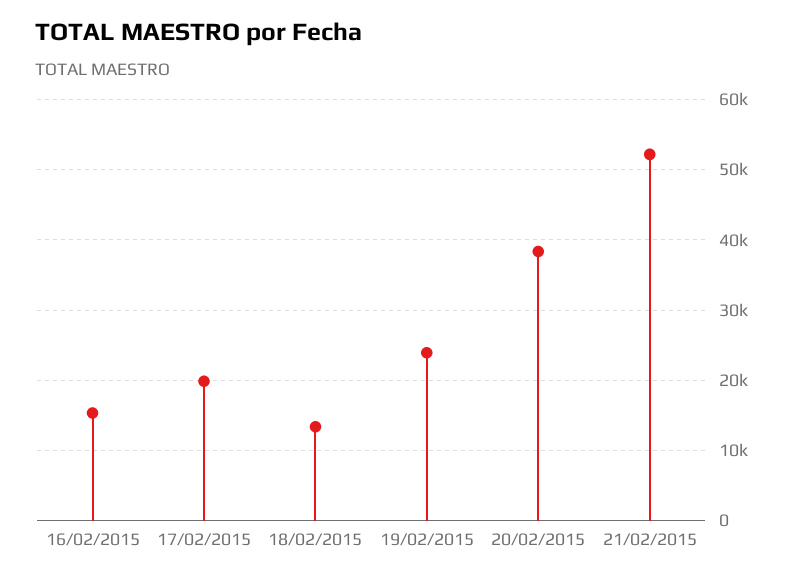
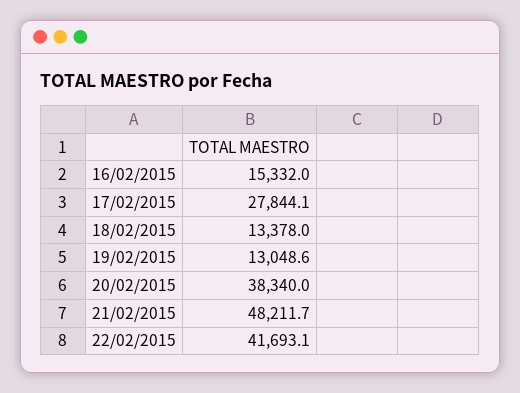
17/02/2015: 20000 -> 27844.1
19/02/2015: 24000 -> 13048.6
21/02/2015: 52000 -> 48211.7
22/02/2015: none -> 41693.1

